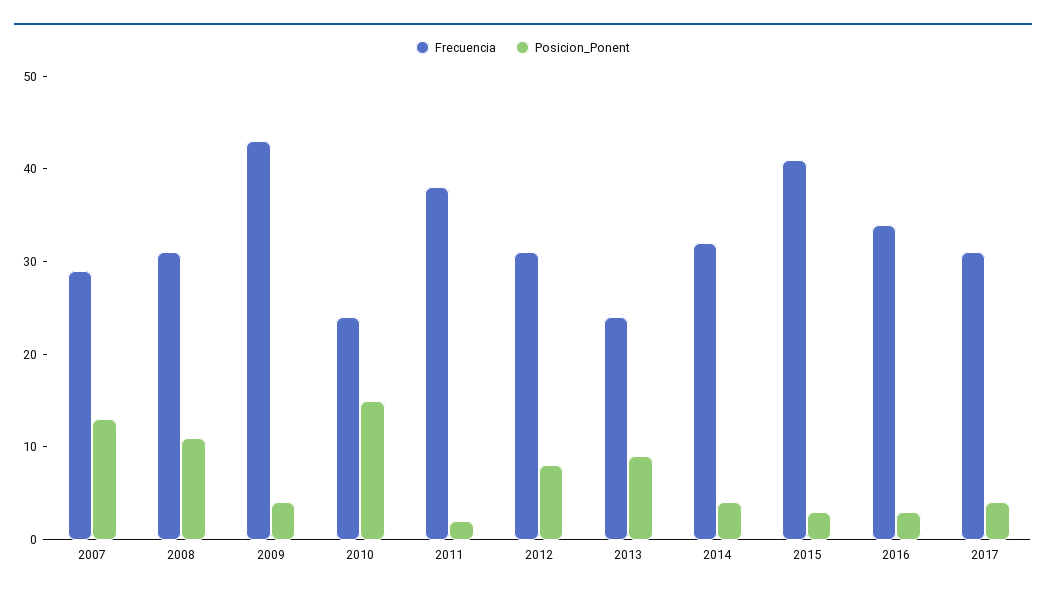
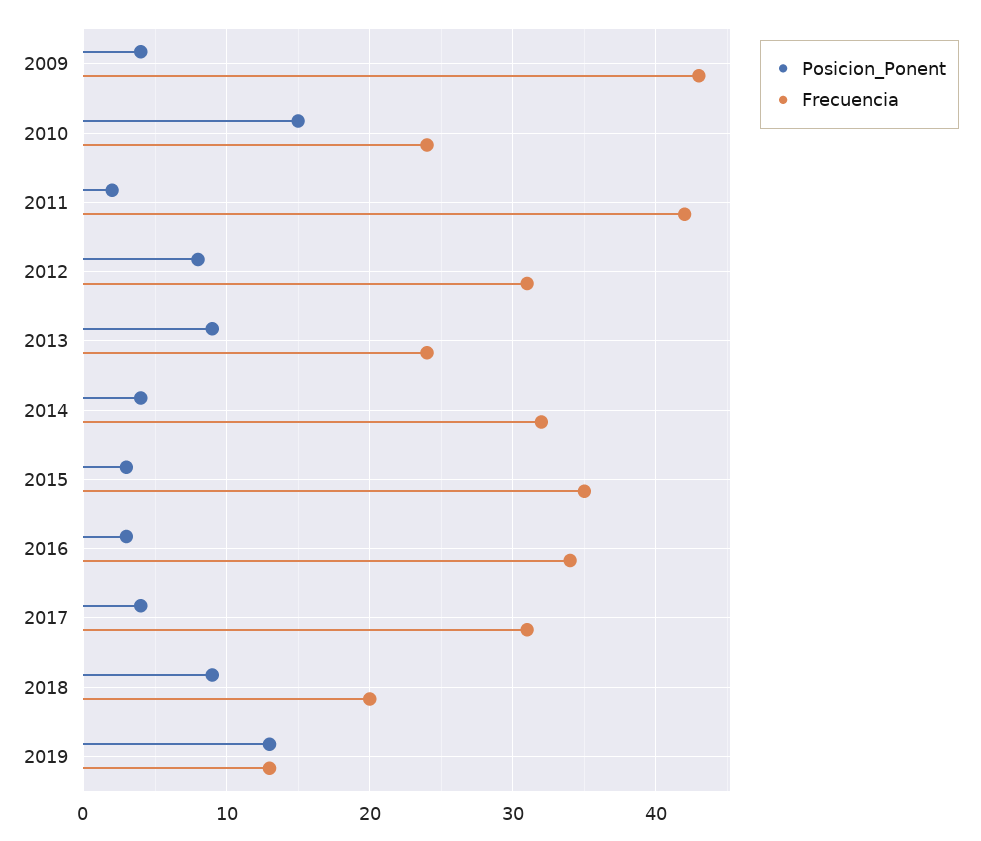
Frecuencia, 2007: 29 -> none
Posicion_Ponent, 2007: 13 -> none
Frecuencia, 2008: 31 -> none
Posicion_Ponent, 2008: 11 -> none
Frecuencia, 2011: 38 -> 42
Frecuencia, 2015: 41 -> 35
Posicion_Ponent, 2018: none -> 9
Frecuencia, 2018: none -> 20
Posicion_Ponent, 2019: none -> 13
Frecuencia, 2019: none -> 13

